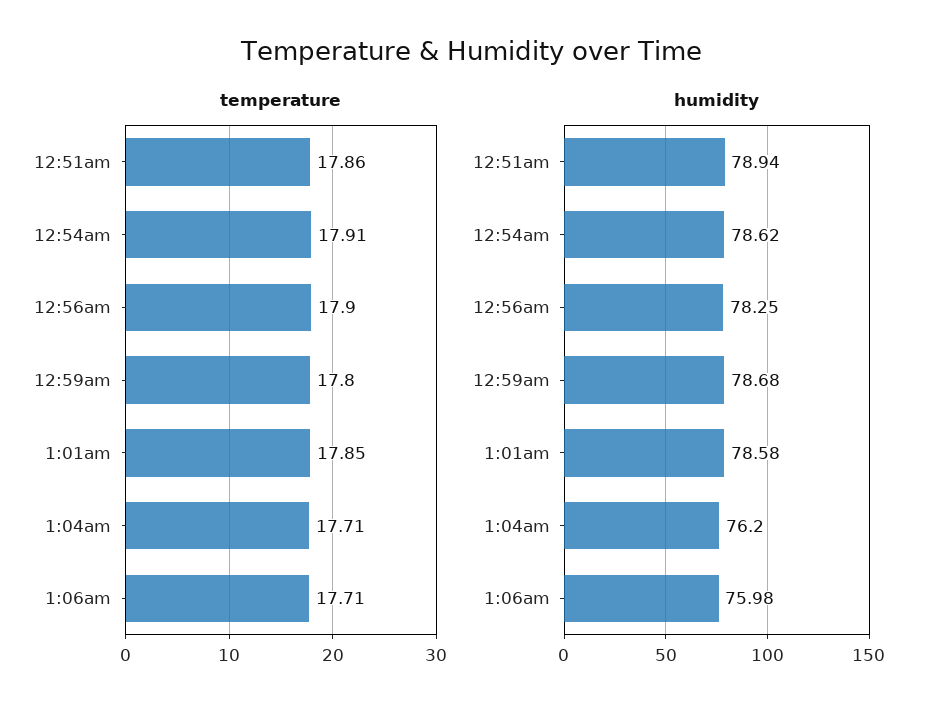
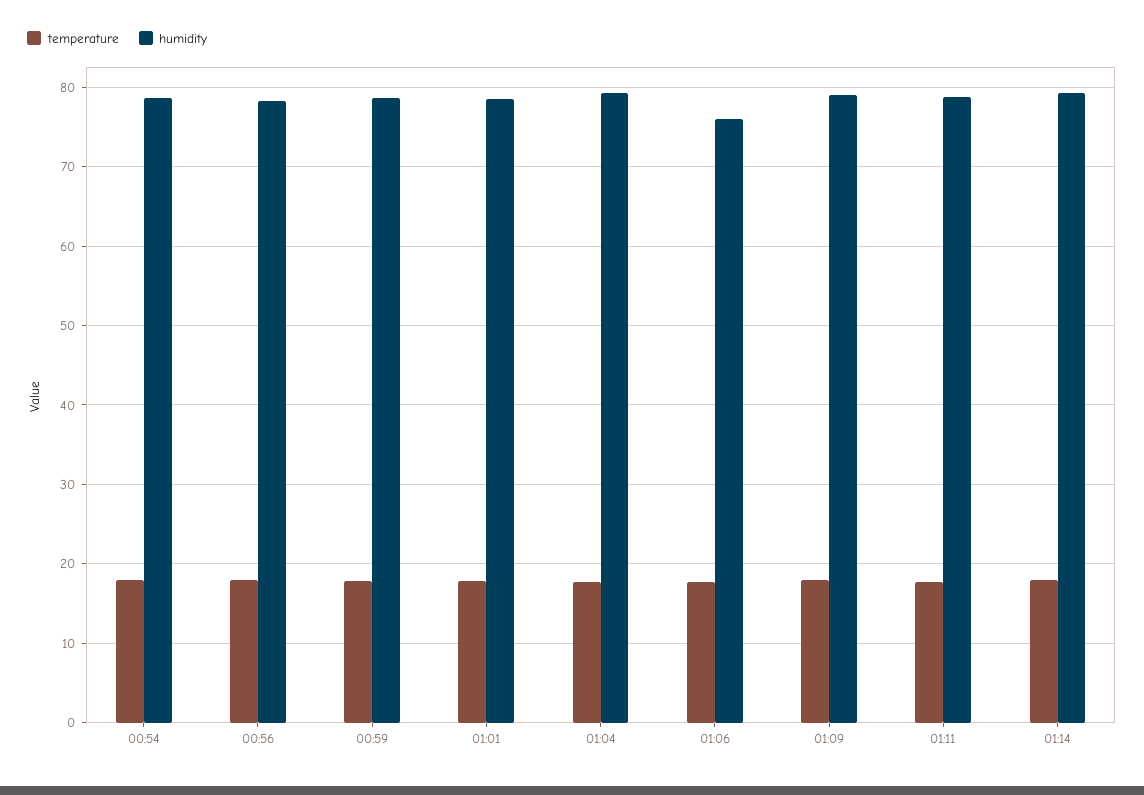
temperature, 12:51am: 17.86 -> none
humidity, 12:51am: 78.94 -> none
humidity, 1:04am: 76.2 -> 79
temperature, 01:09: none -> 18
humidity, 01:09: none -> 79
temperature, 01:11: none -> 18
humidity, 01:11: none -> 79
temperature, 01:14: none -> 18
humidity, 01:14: none -> 79

